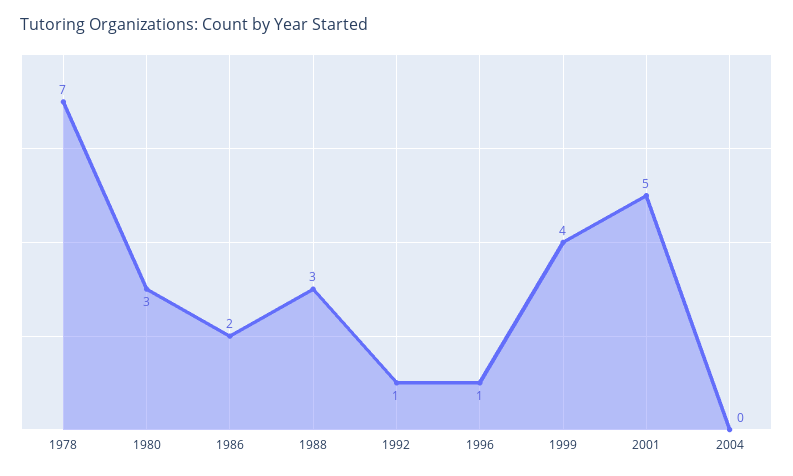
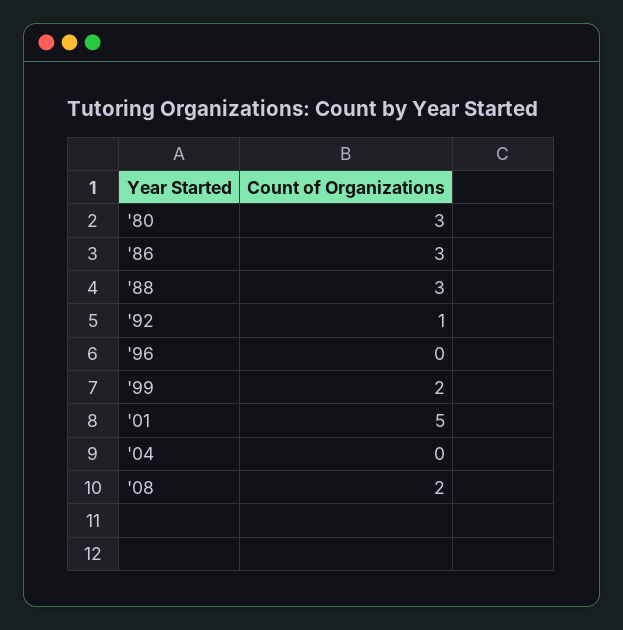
1978: 7 -> none
1986: 2 -> 3
1996: 1 -> 0
1999: 4 -> 2
'08: none -> 2

